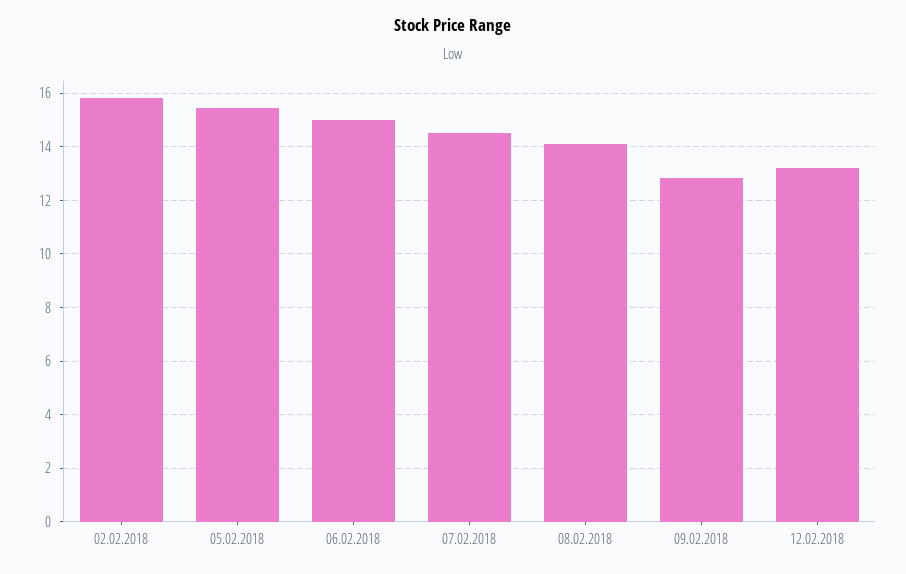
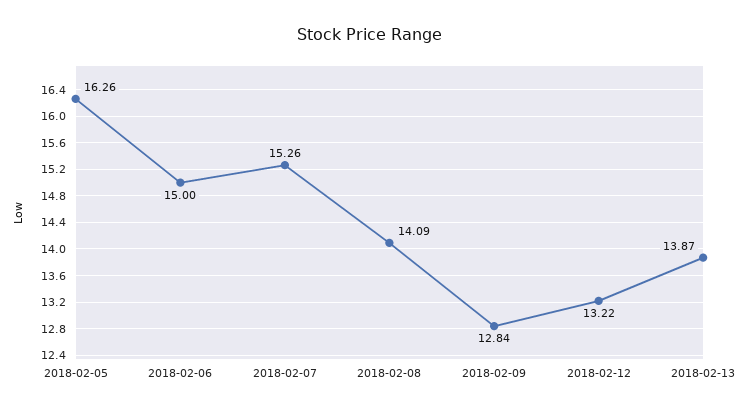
02.02.2018: 15.75 -> none
05.02.2018: 15.5 -> 16.26
07.02.2018: 14.5 -> 15.26
2018-02-13: none -> 13.87

